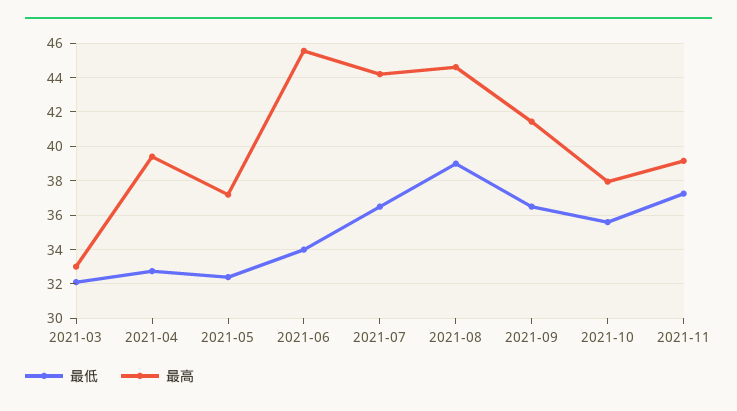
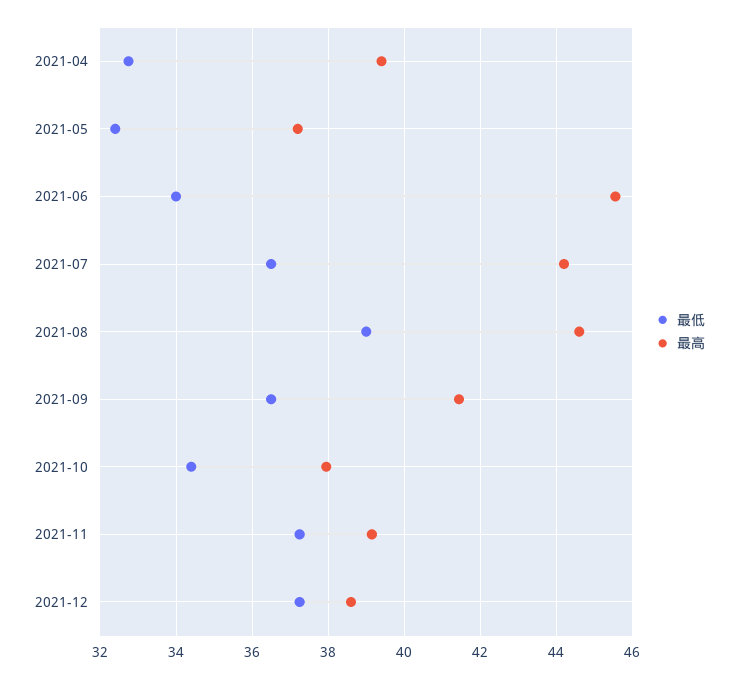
最低, 2021-03: 32 -> none
最高, 2021-03: 33 -> none
最低, 2021-10: 35.5 -> 34.4
最低, 2021-12: none -> 37.2
最高, 2021-12: none -> 38.6

